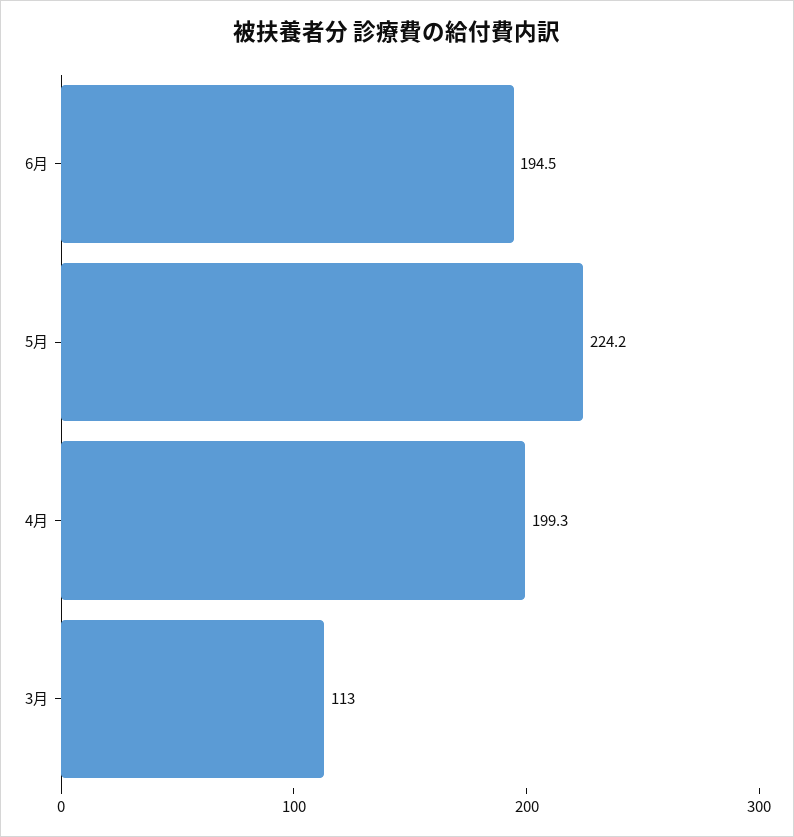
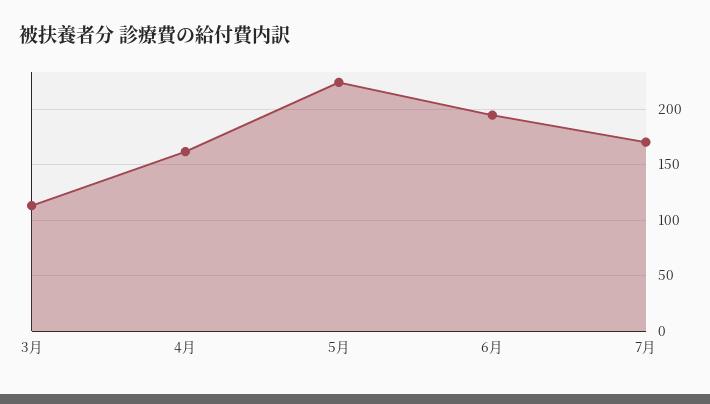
4月: 199.3 -> 160
7月: none -> 170

